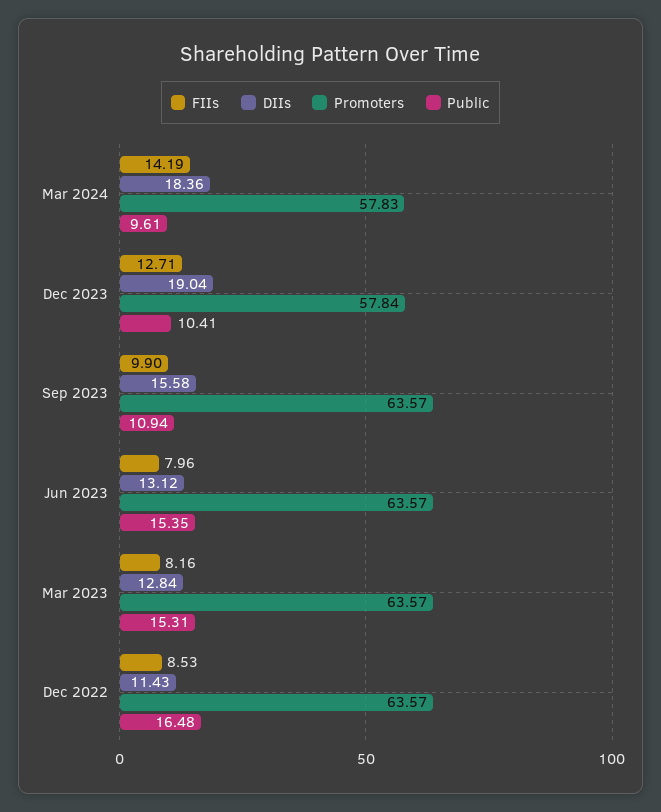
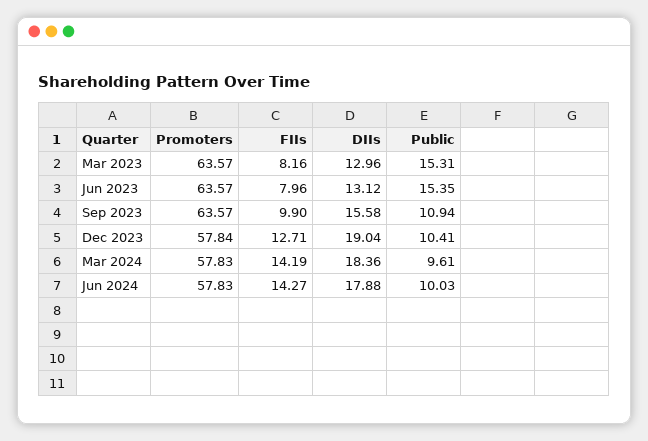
DIIs, Mar 2023: 12.84 -> 12.96
FIIs, Dec 2022: 8.53 -> none
DIIs, Dec 2022: 11.43 -> none
Promoters, Dec 2022: 63.57 -> none
Public, Dec 2022: 16.48 -> none
Promoters, Jun 2024: none -> 57.83
FIIs, Jun 2024: none -> 14.27
DIIs, Jun 2024: none -> 17.88
Public, Jun 2024: none -> 10.03

